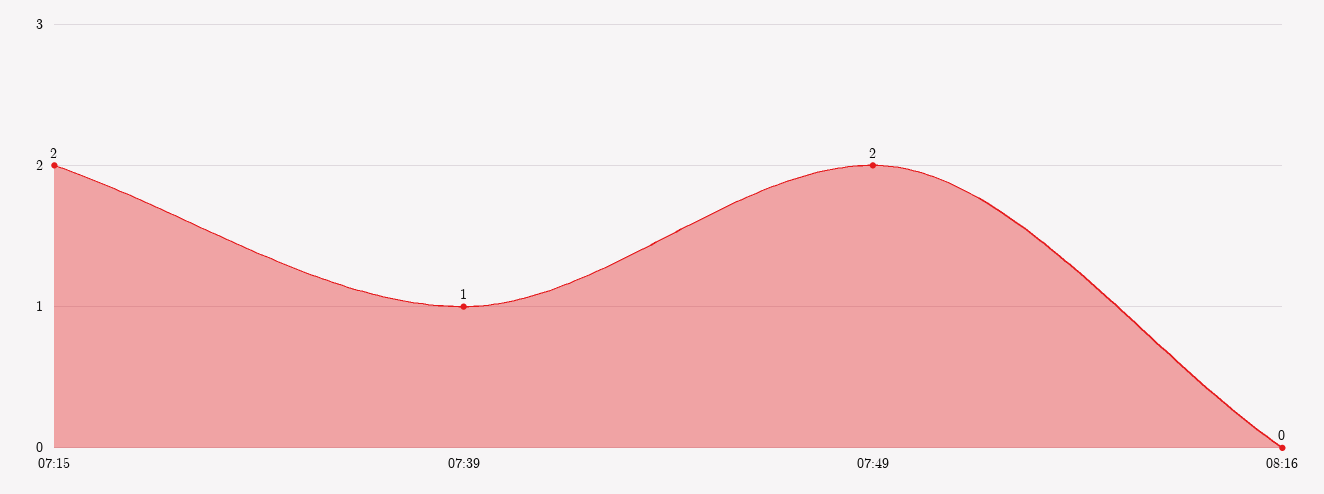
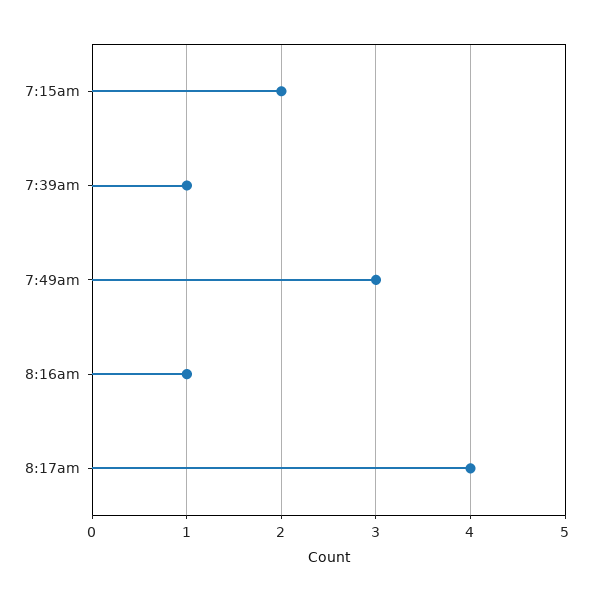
07:49: 2 -> 3
08:16: 0 -> 1
8:17am: none -> 4

